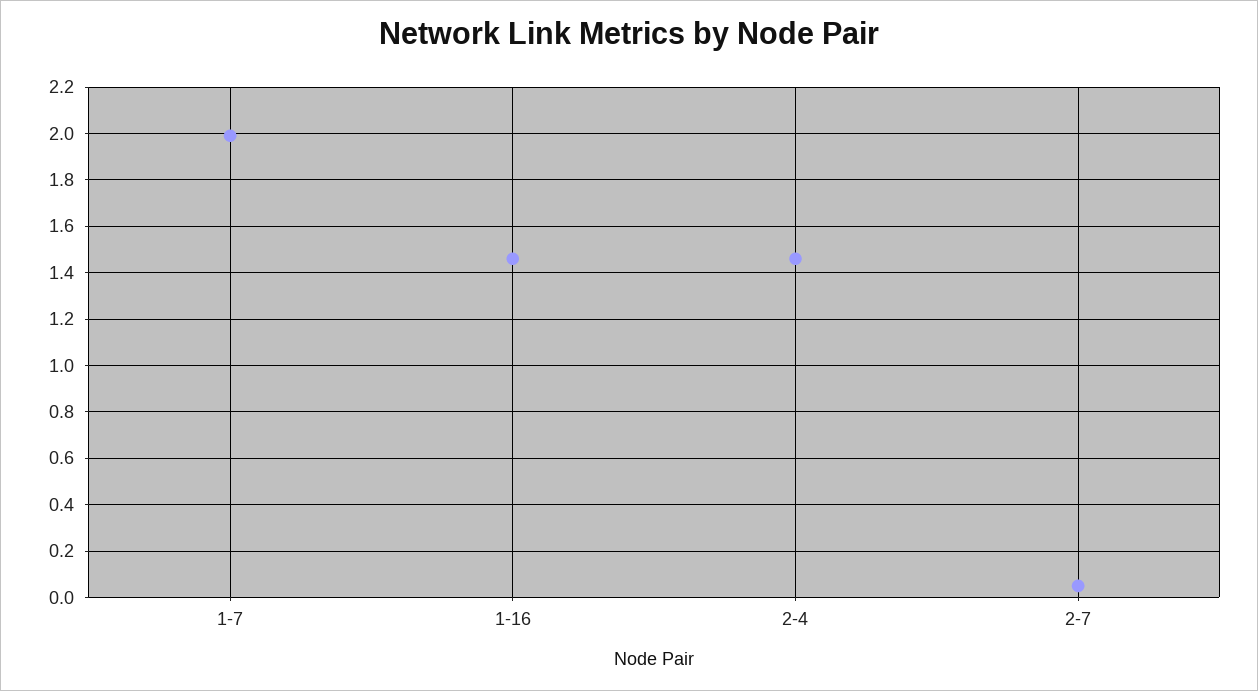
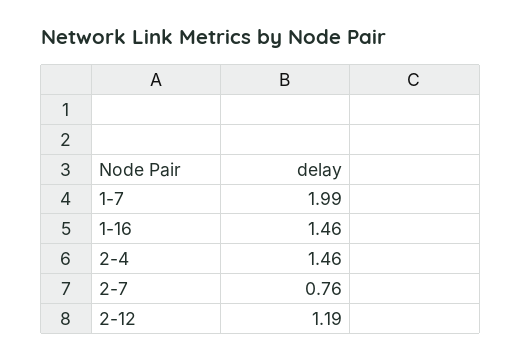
2-7: 0.05 -> 0.76
2-12: none -> 1.19

